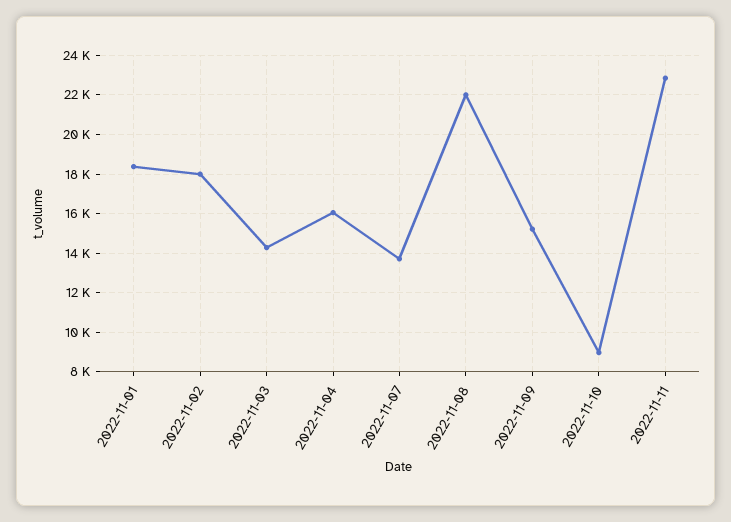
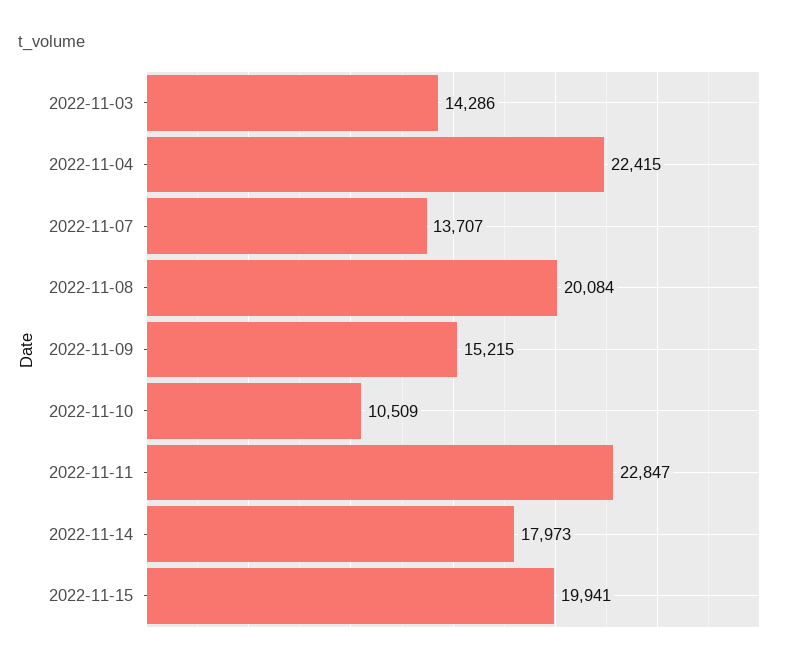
2022-11-01: 18500 -> none
2022-11-02: 18000 -> none
2022-11-04: 16000 -> 22415
2022-11-08: 22000 -> 20084
2022-11-10: 9000 -> 10509
2022-11-14: none -> 17973
2022-11-15: none -> 19941

